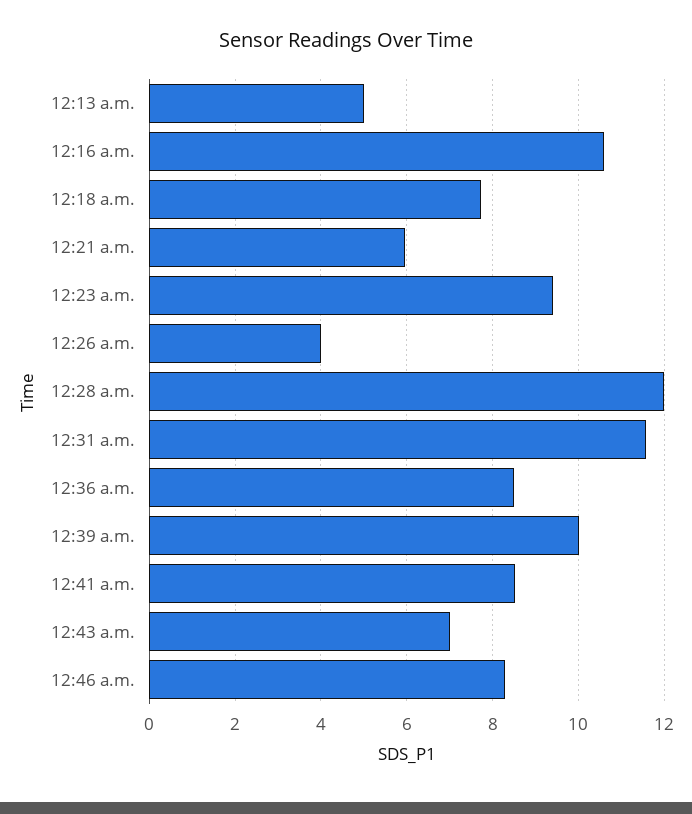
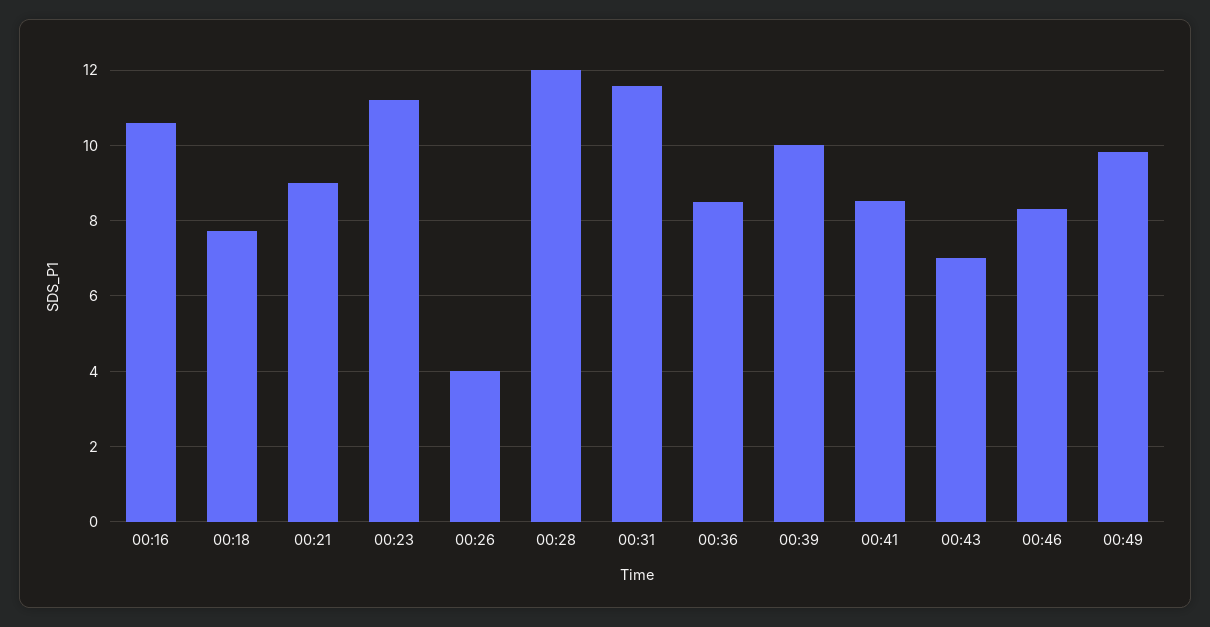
12:13 a.m.: 5 -> none
12:21 a.m.: 6 -> 9
12:23 a.m.: 9.4 -> 11.2
00:49: none -> 9.8

